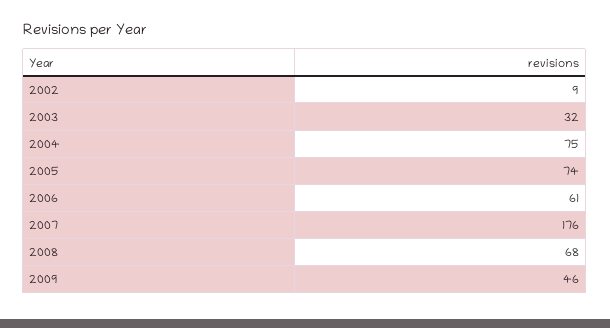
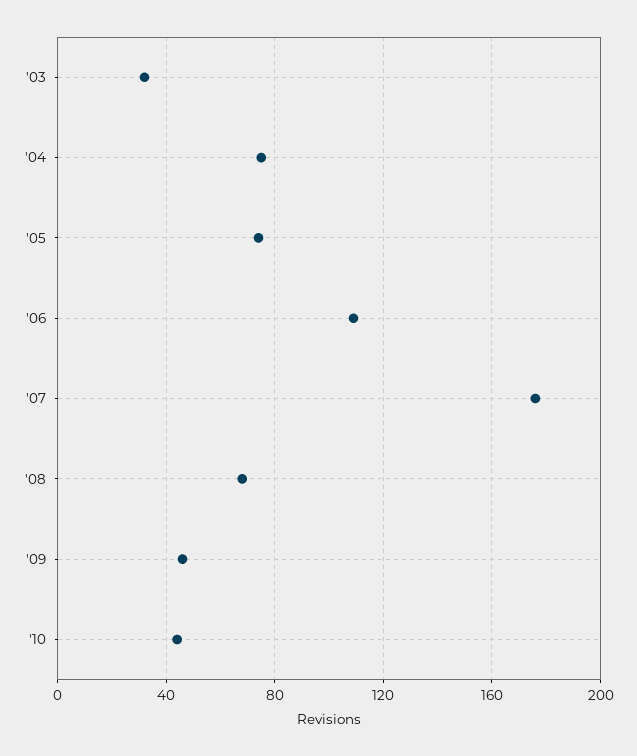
2002: 9 -> none
2006: 61 -> 110
'10: none -> 45

